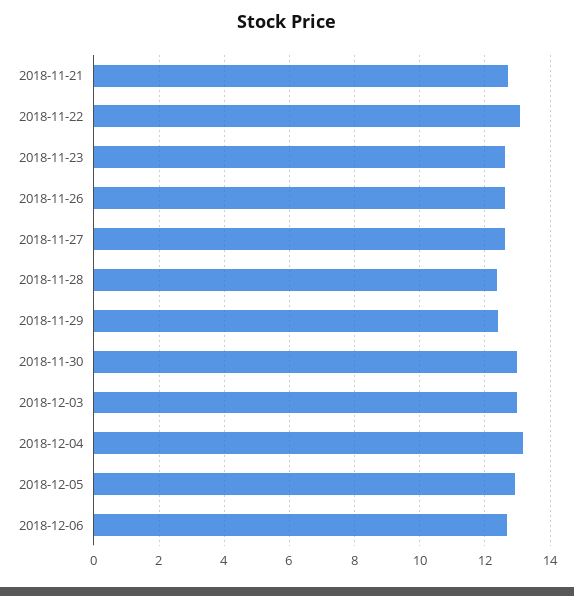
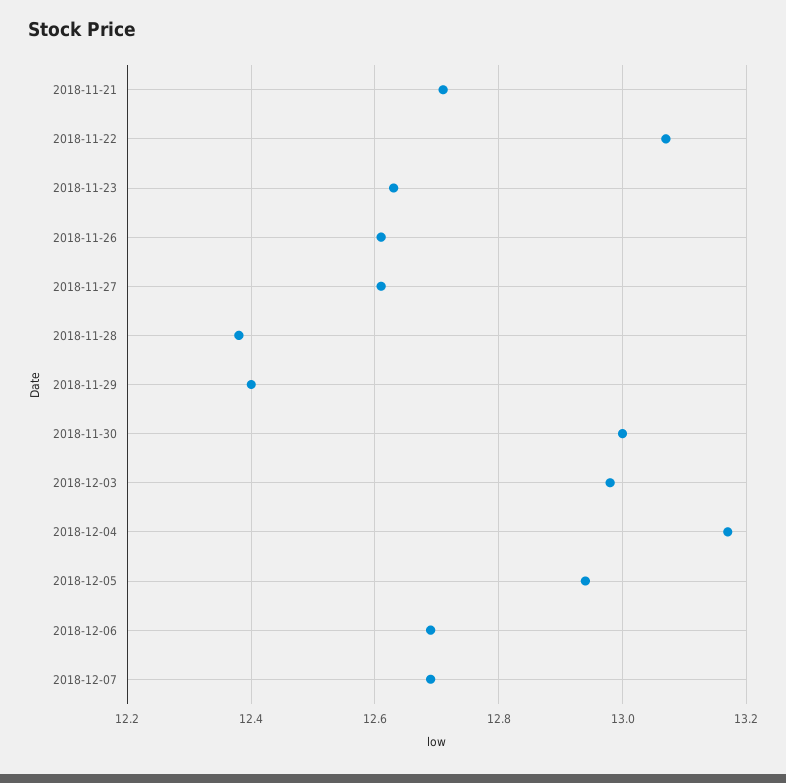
2018-12-07: none -> 12.7

